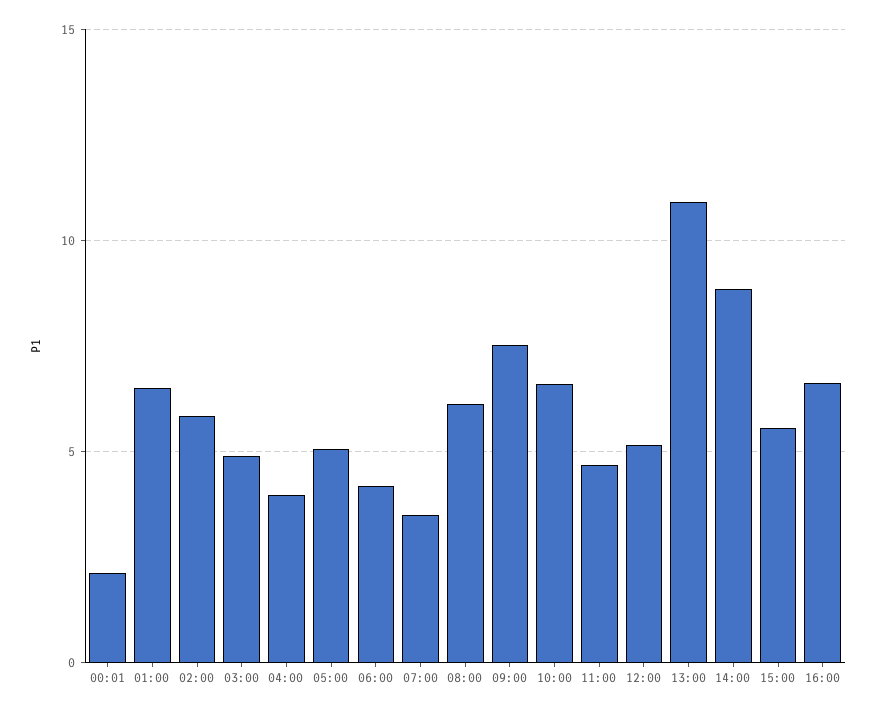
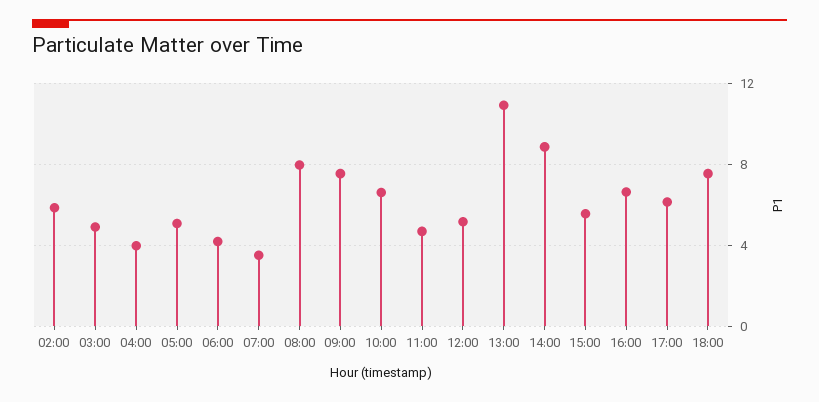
00:01: 2 -> none
01:00: 6.5 -> none
08:00: 6 -> 8
17:00: none -> 6
18:00: none -> 7.5

